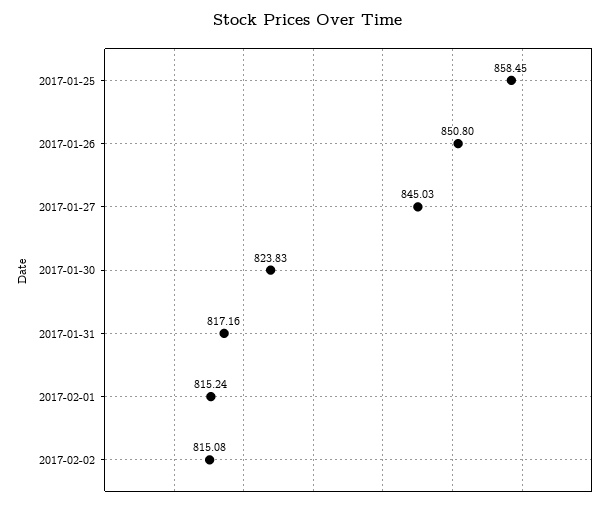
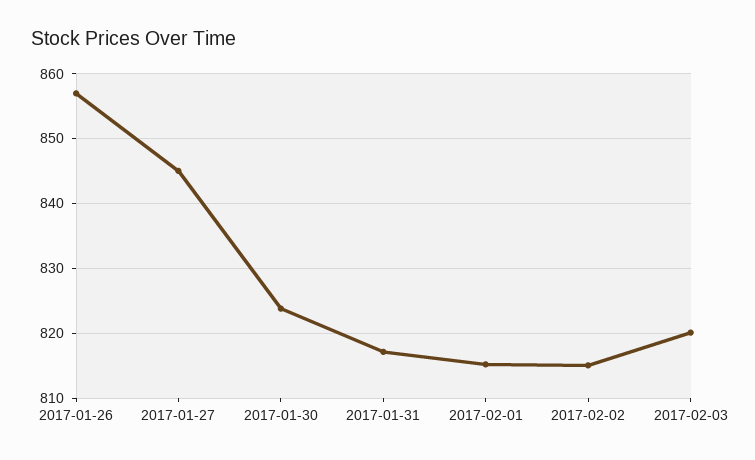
2017-01-25: 858.45 -> none
2017-01-26: 850.8 -> 857
2017-02-03: none -> 820

